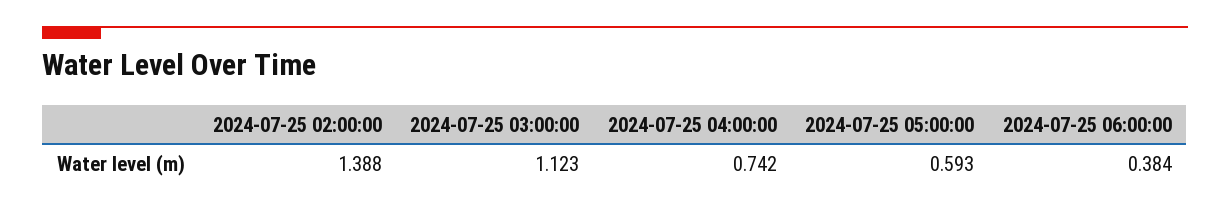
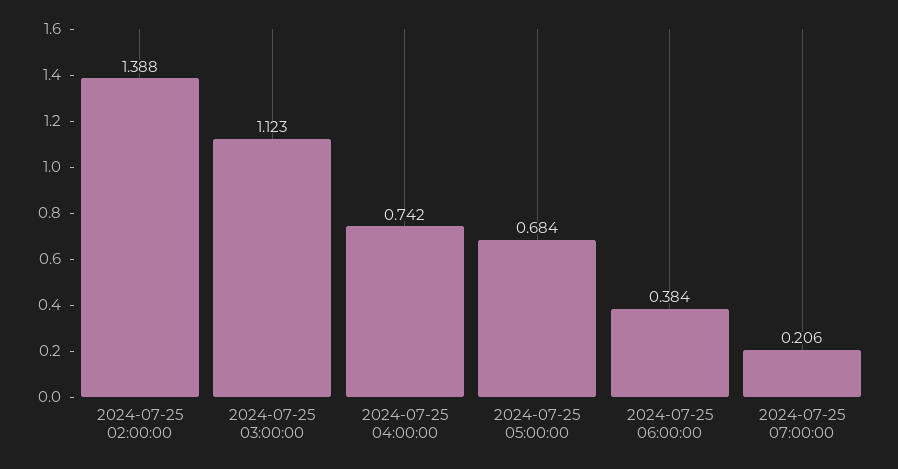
2024-07-25 05:00:00: 0.593 -> 0.684
2024-07-25 07:00:00: none -> 0.206

